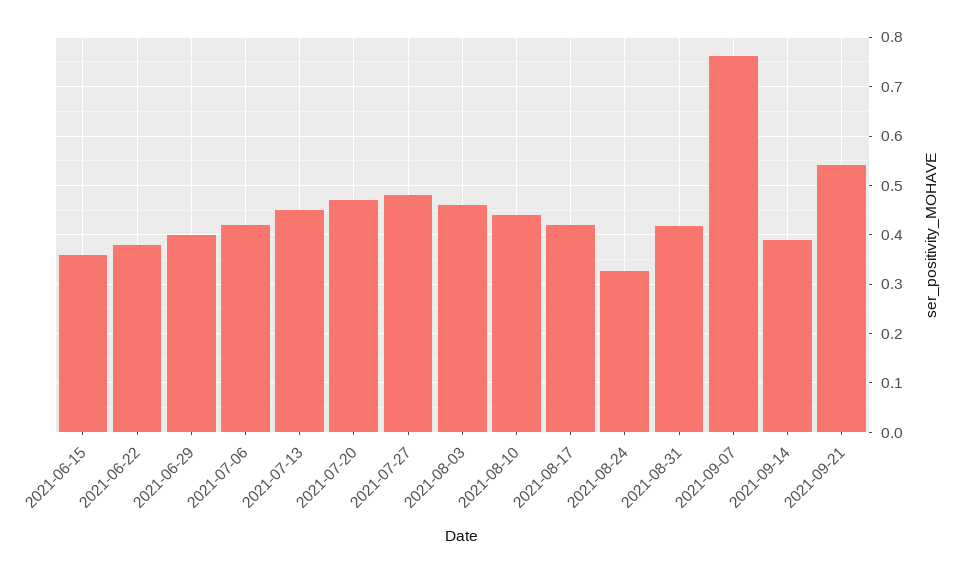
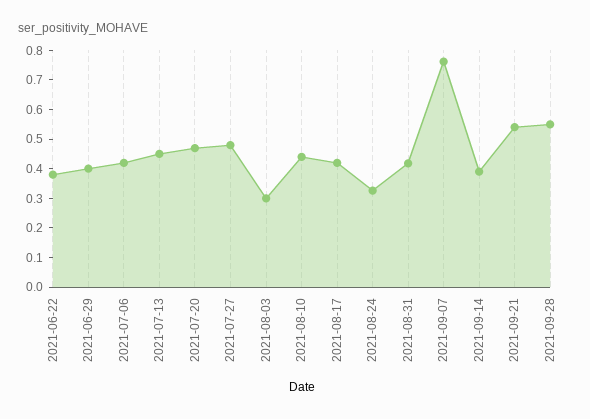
2021-06-15: 0.36 -> none
2021-08-03: 0.46 -> 0.3
2021-09-28: none -> 0.55

